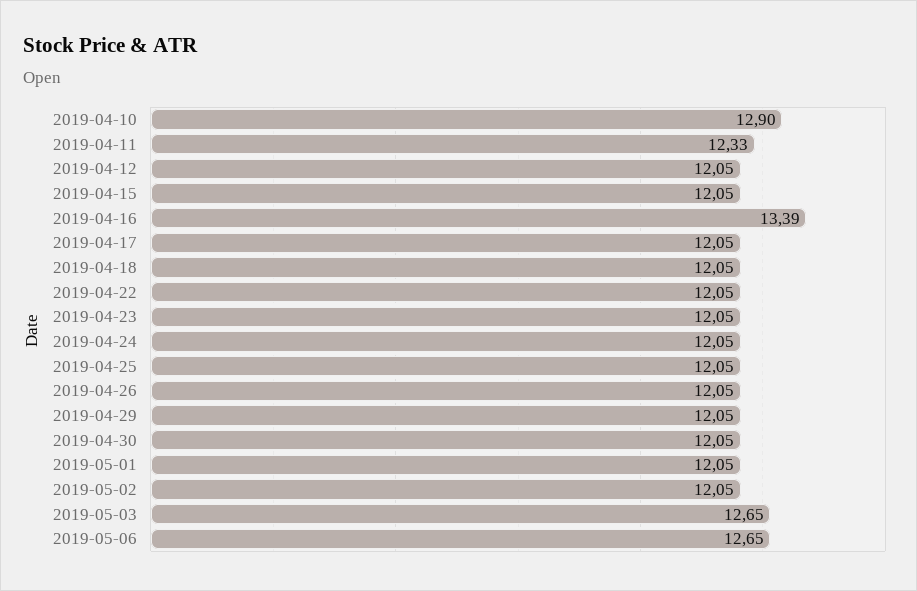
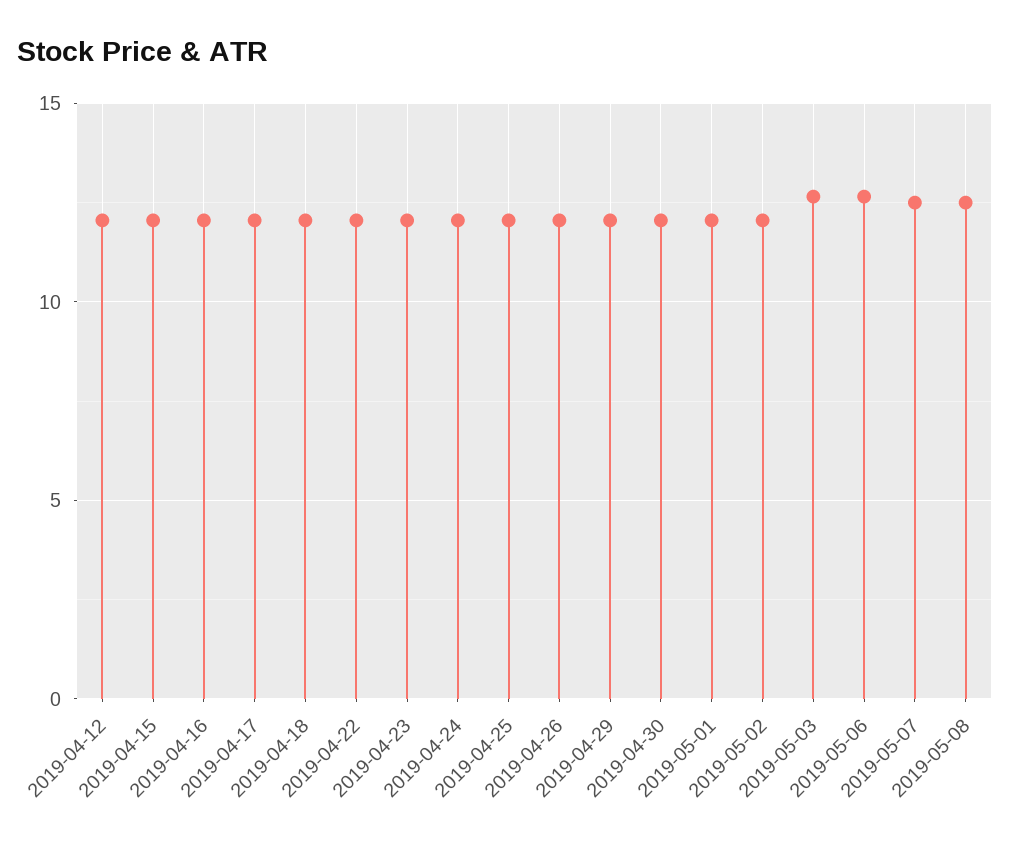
2019-04-10: 12.9 -> none
2019-04-11: 12.33 -> none
2019-04-16: 13.39 -> 12
2019-05-07: none -> 12.5
2019-05-08: none -> 12.5

